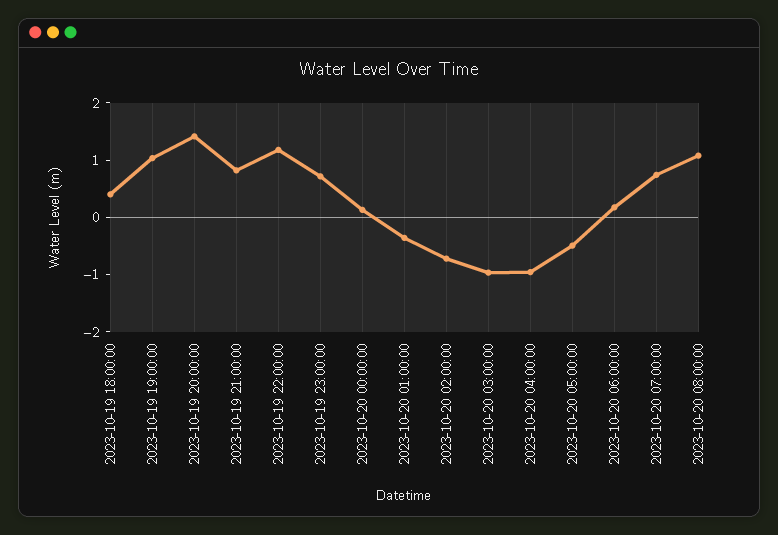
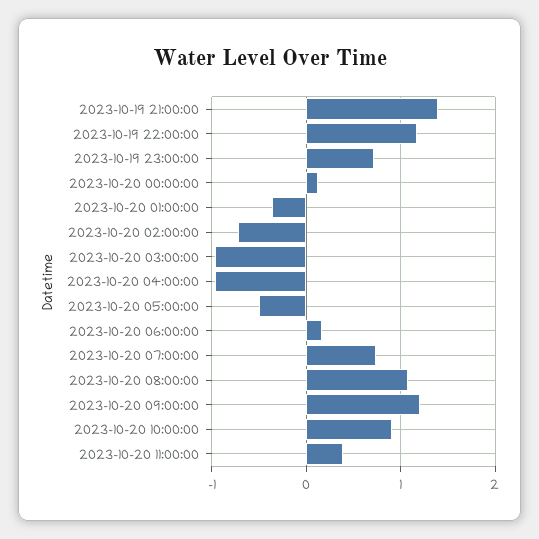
2023-10-19 18:00:00: 0.4 -> none
2023-10-19 19:00:00: 1 -> none
2023-10-19 20:00:00: 1.4 -> none
2023-10-19 21:00:00: 0.8 -> 1.4
2023-10-20 09:00:00: none -> 1.2
2023-10-20 10:00:00: none -> 0.9
2023-10-20 11:00:00: none -> 0.4

